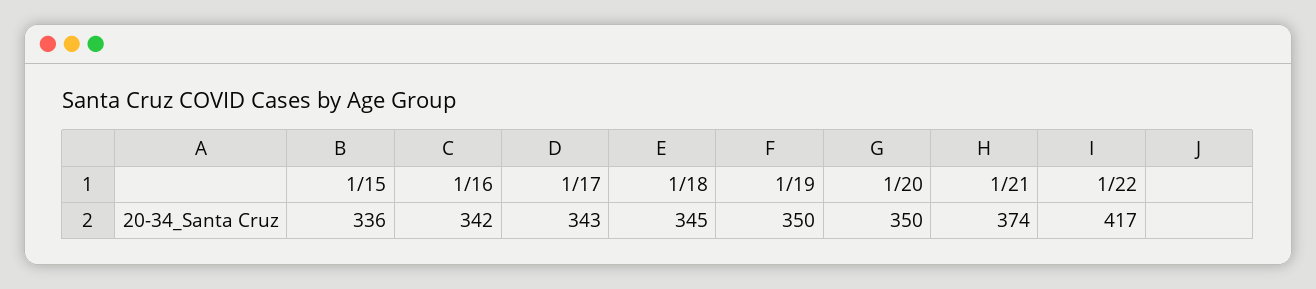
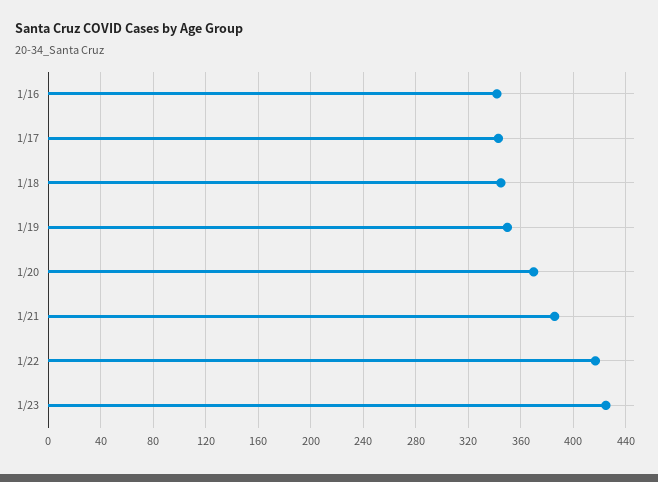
1/15: 336 -> none
1/20: 350 -> 370
1/21: 374 -> 385
1/23: none -> 425

